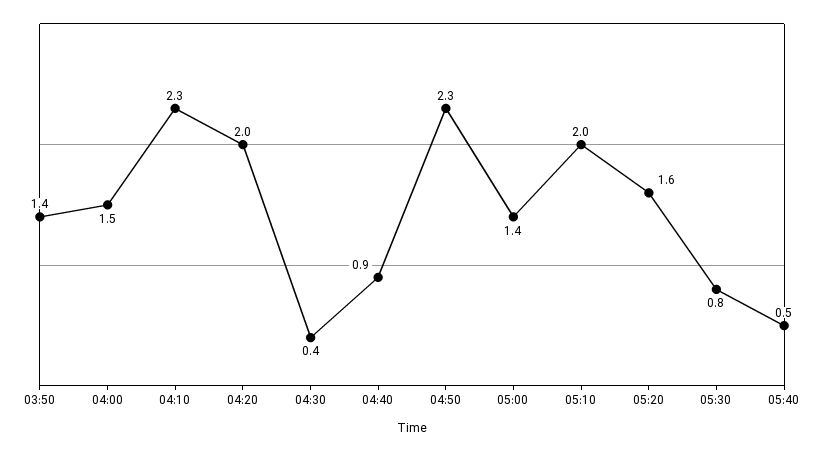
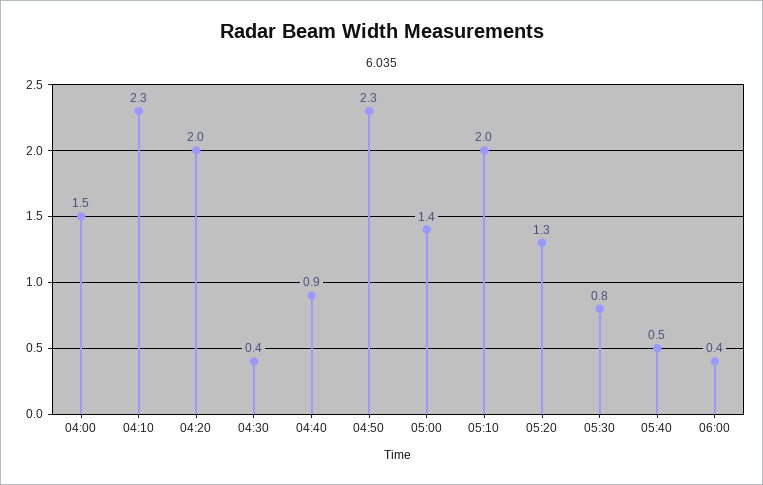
03:50: 1.4 -> none
05:20: 1.6 -> 1.3
06:00: none -> 0.4

